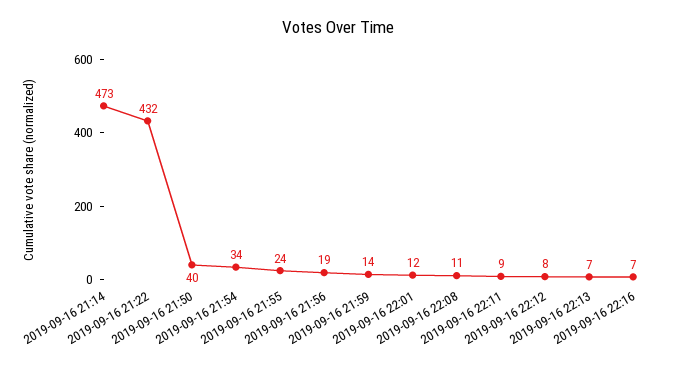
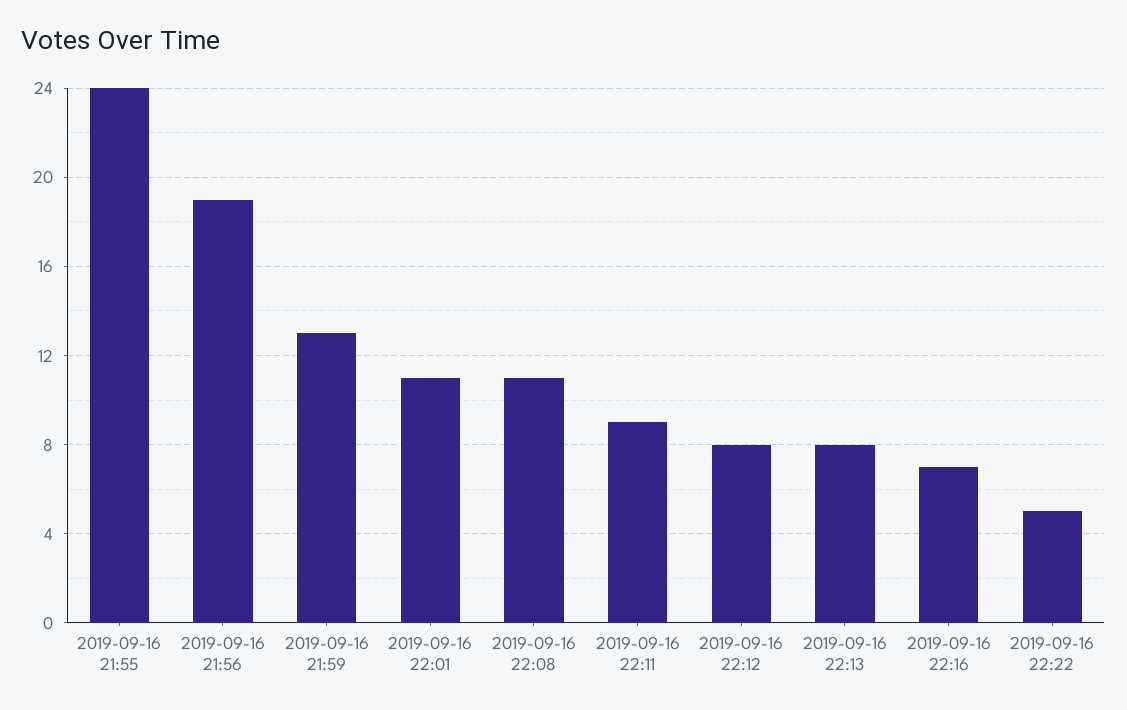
2019-09-16 21:14: 473 -> none
2019-09-16 21:22: 432 -> none
2019-09-16 21:50: 40 -> none
2019-09-16 21:54: 34 -> none
2019-09-16 21:59: 14 -> 13
2019-09-16 22:01: 12 -> 11
2019-09-16 22:13: 7 -> 8
2019-09-16 22:22: none -> 5

